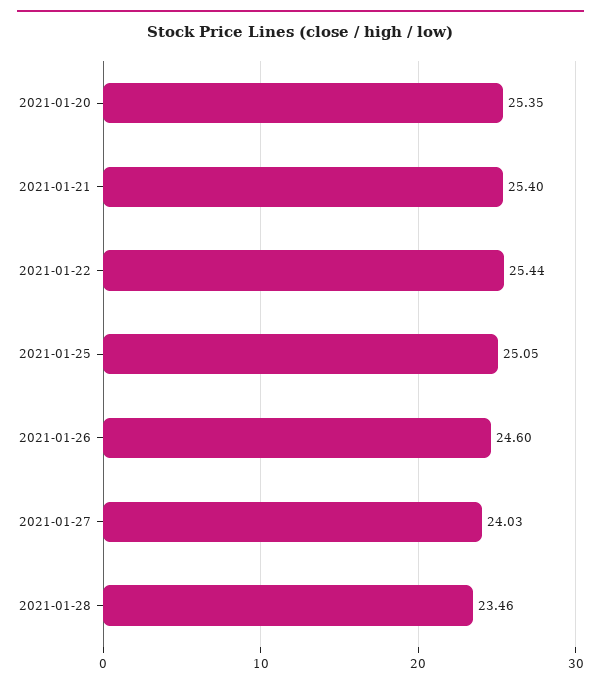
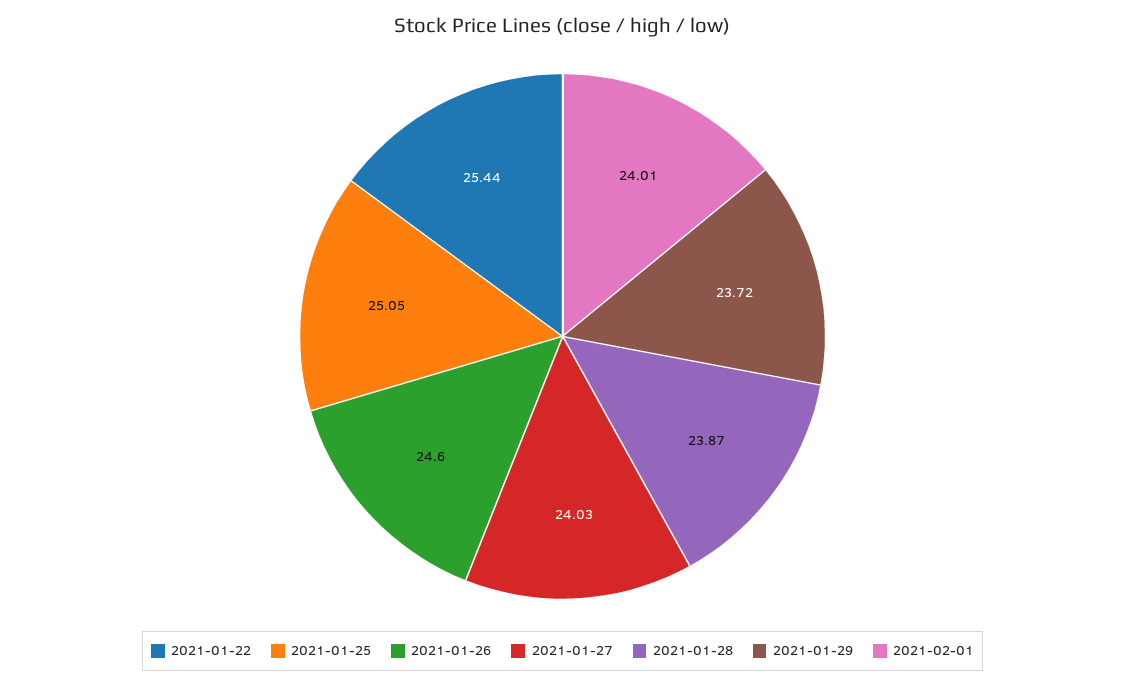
2021-01-20: 25.35 -> none
2021-01-21: 25.4 -> none
2021-01-28: 23.46 -> 23.87
2021-01-29: none -> 23.72
2021-02-01: none -> 24.01

